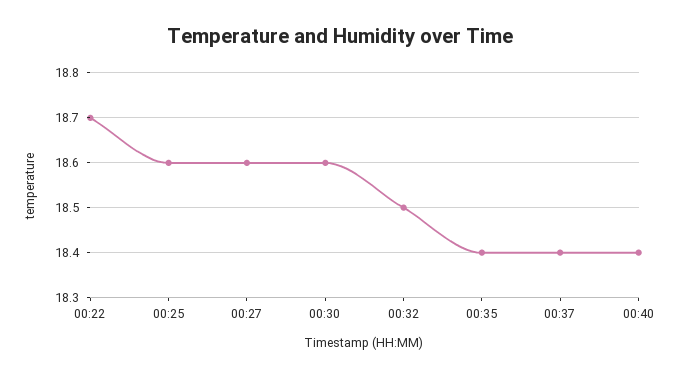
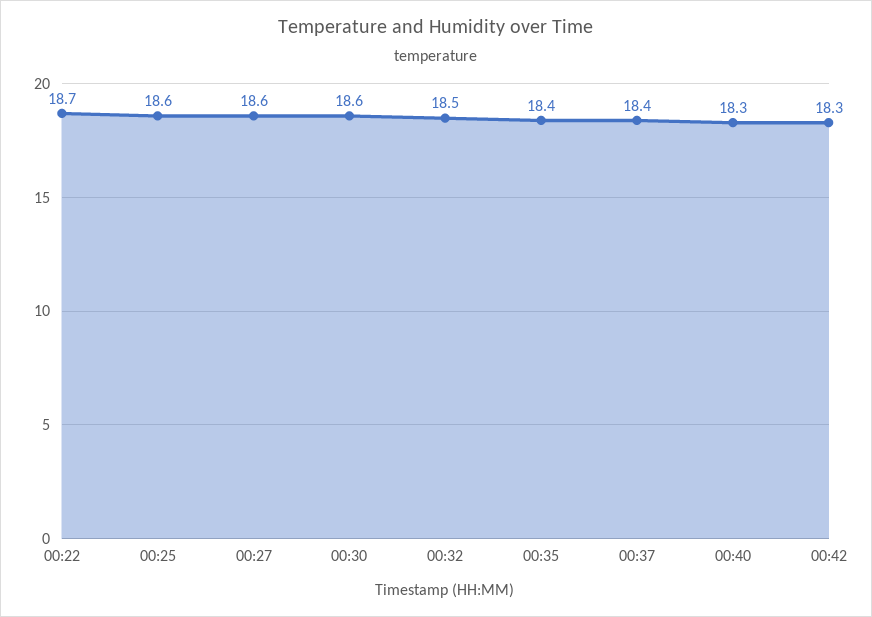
00:40: 18.4 -> 18.3
00:42: none -> 18.3

